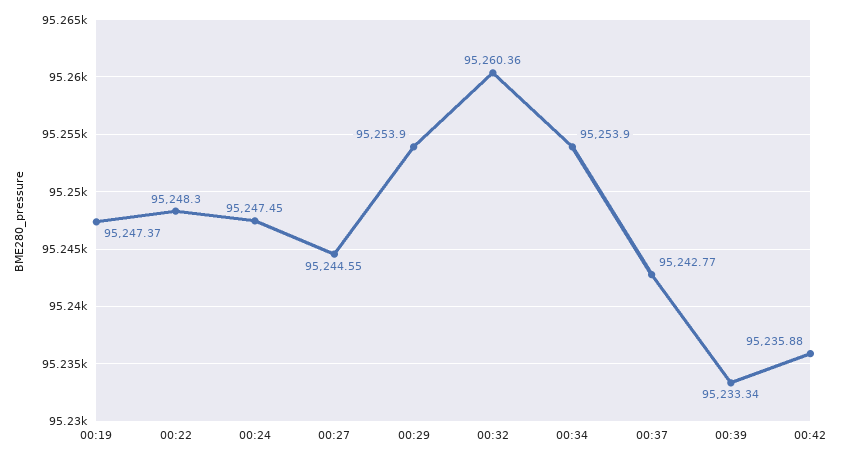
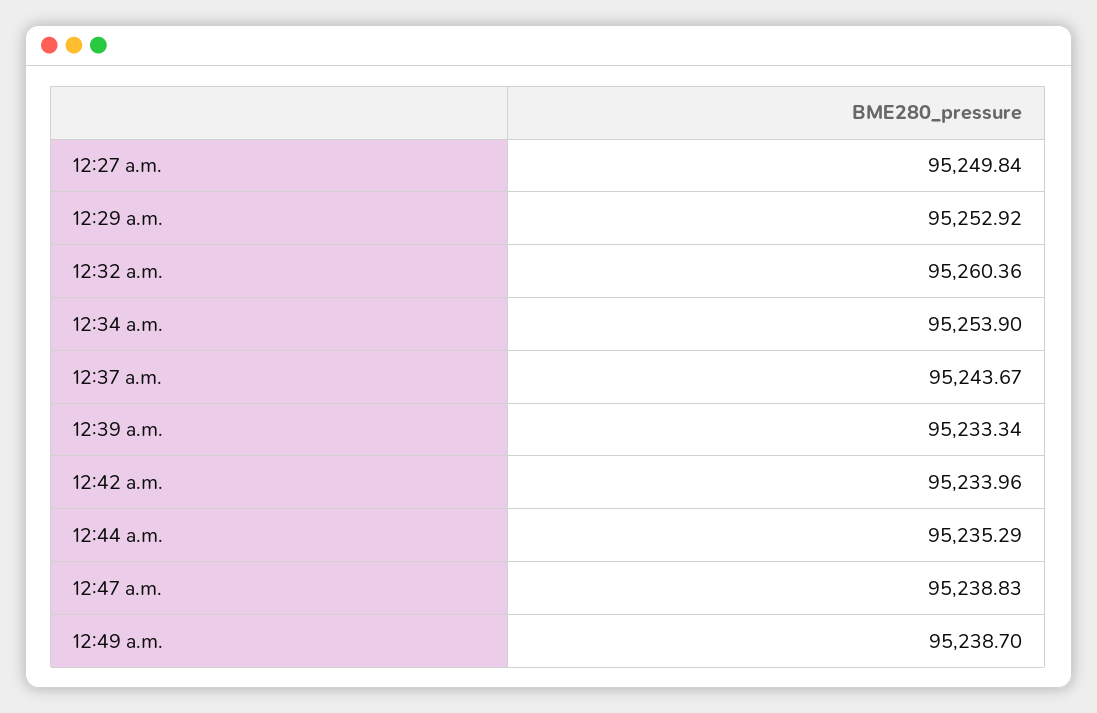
00:19: 95247.37 -> none
00:22: 95248.3 -> none
00:24: 95247.45 -> none
00:27: 95244.55 -> 95249.84
00:29: 95253.9 -> 95252.92
00:37: 95242.77 -> 95243.67
00:42: 95235.88 -> 95233.96
12:44 a.m.: none -> 95235.29
12:47 a.m.: none -> 95238.83
12:49 a.m.: none -> 95238.7

